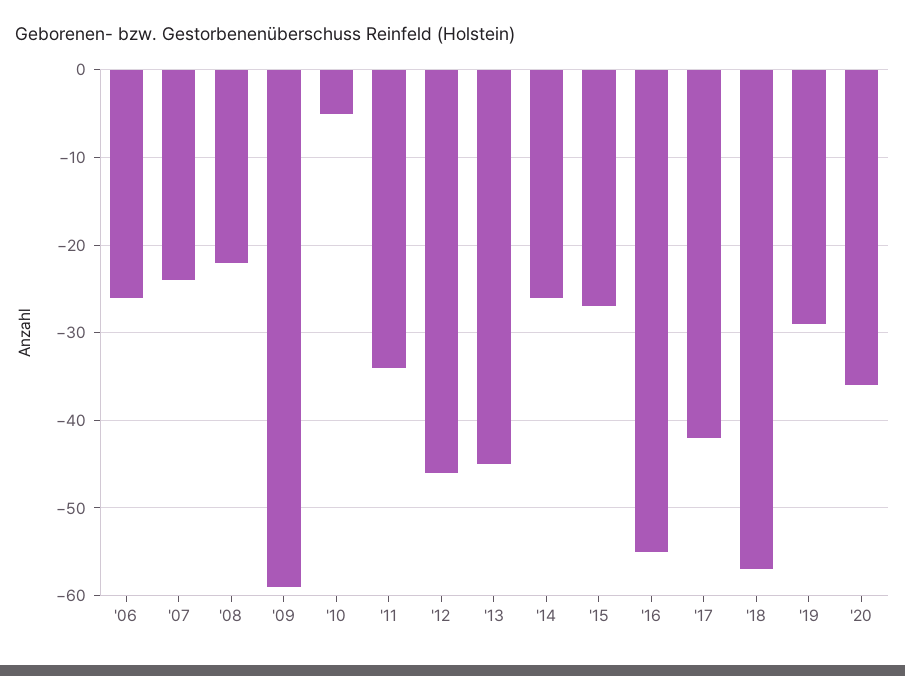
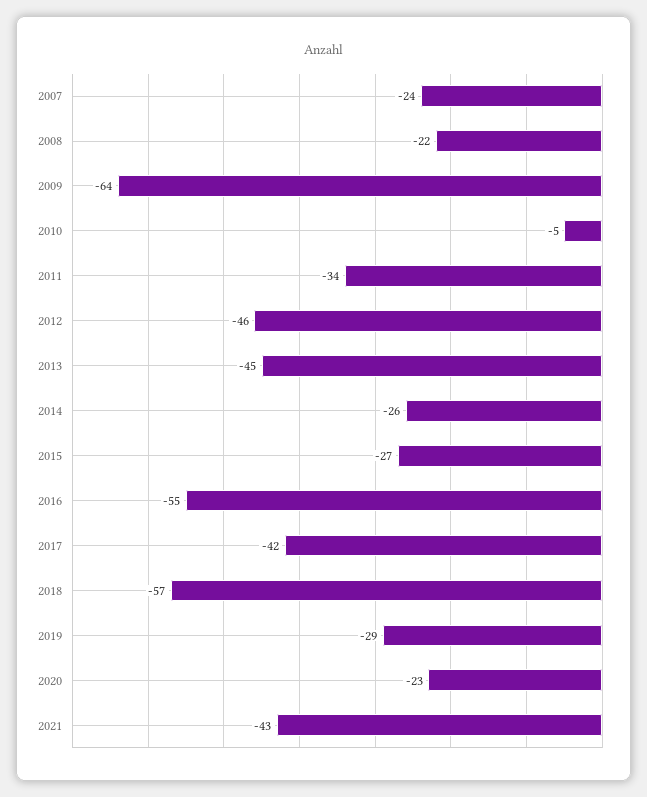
'06: -26 -> none
'09: -59 -> -64
'20: -36 -> -23
2021: none -> -43

